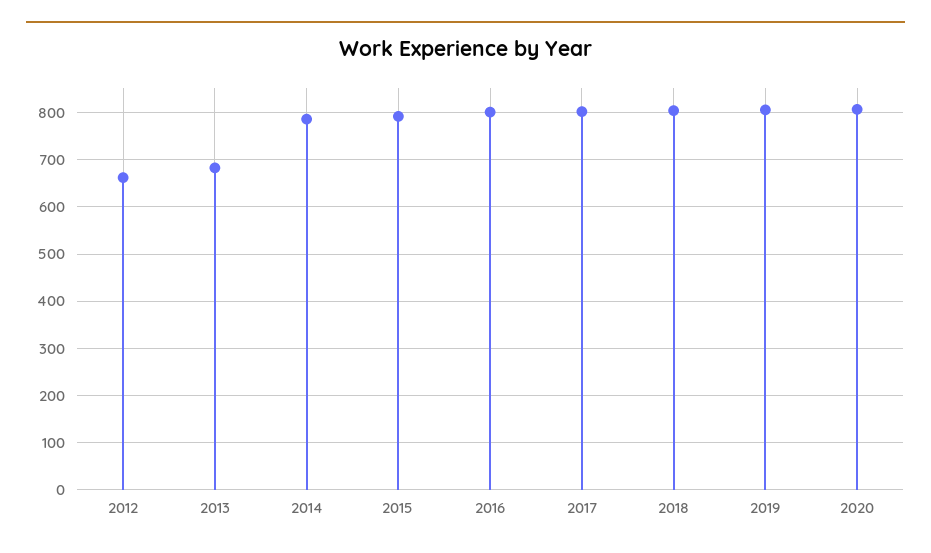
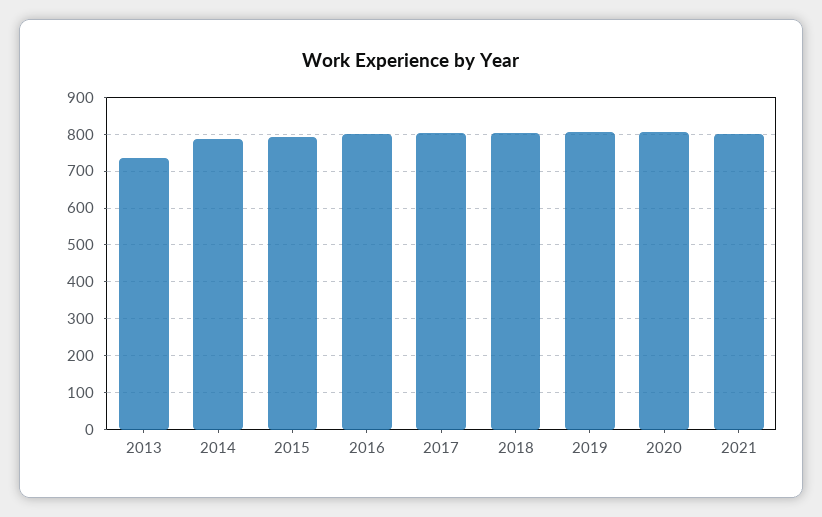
2012: 660 -> none
2013: 680 -> 740
2021: none -> 800

